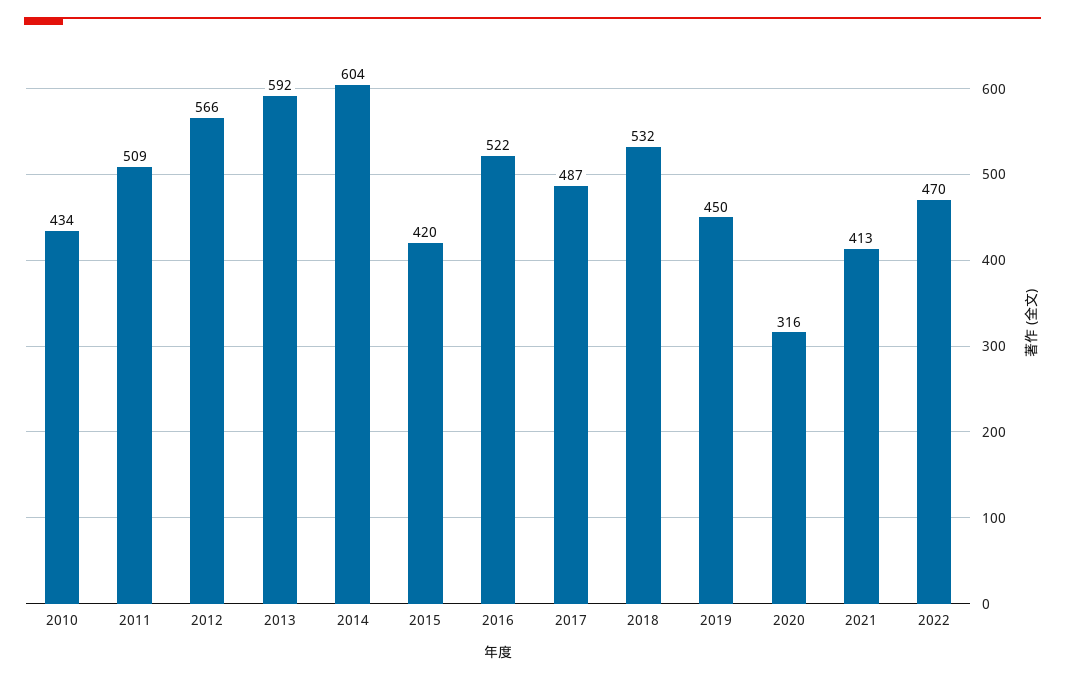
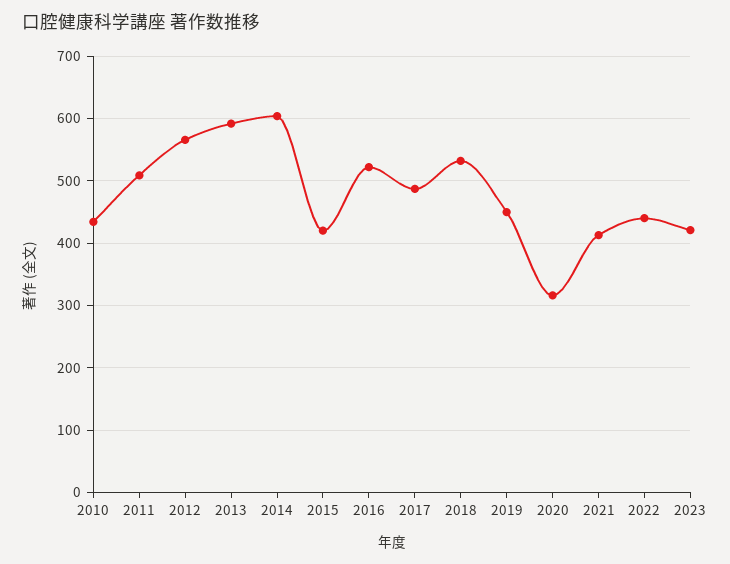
2022: 470 -> 440
2023: none -> 420

